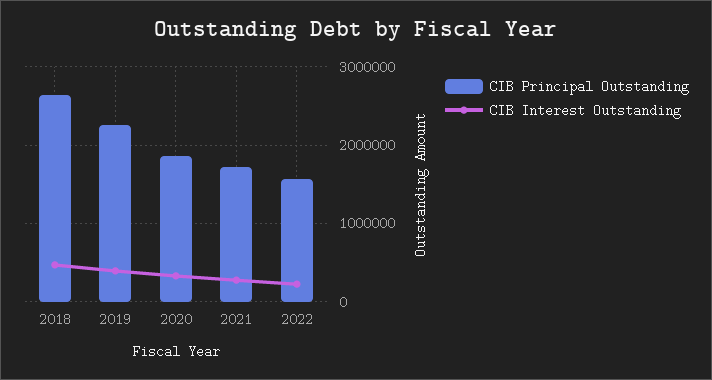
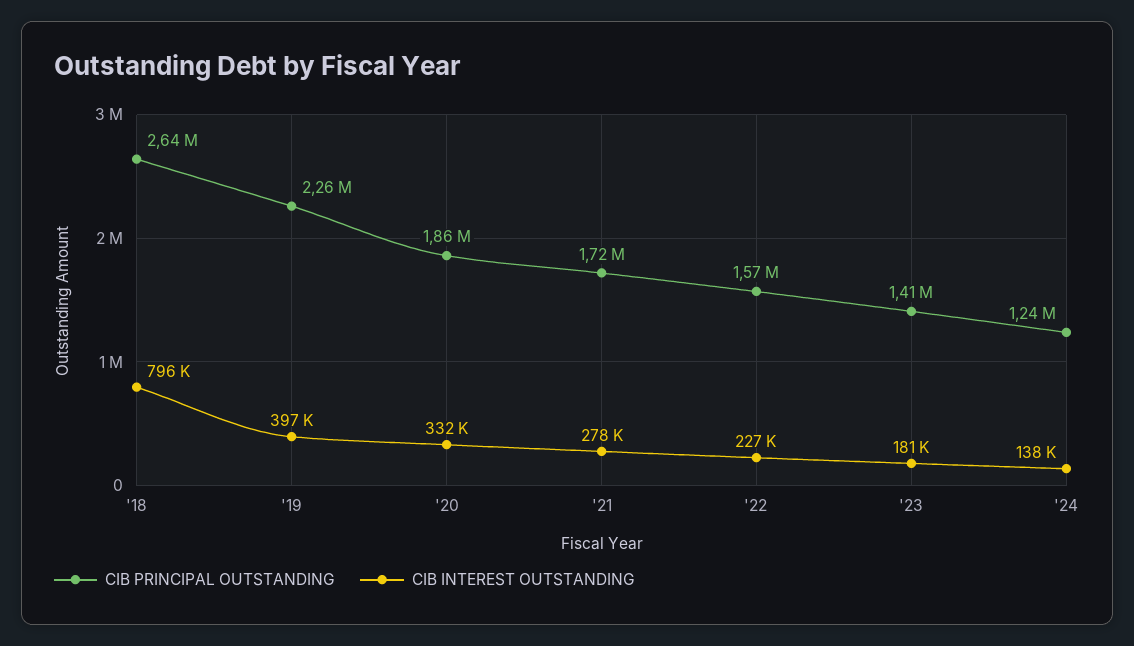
CIB Interest Outstanding, 2018: 500000 -> 796000
CIB Principal Outstanding, '23: none -> 1410000
CIB Interest Outstanding, '23: none -> 181000
CIB Principal Outstanding, '24: none -> 1240000
CIB Interest Outstanding, '24: none -> 138000

